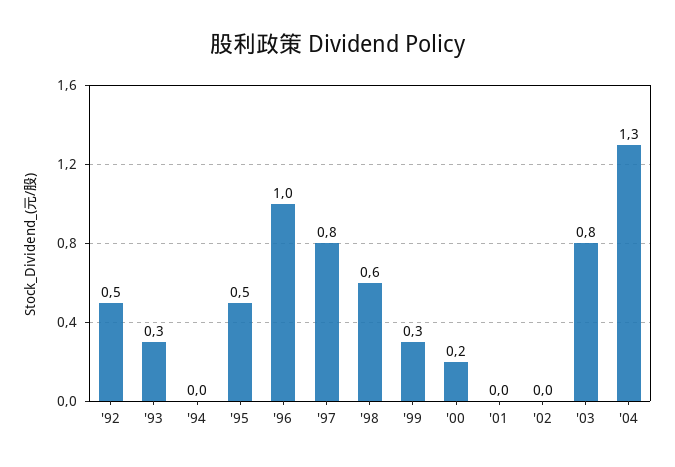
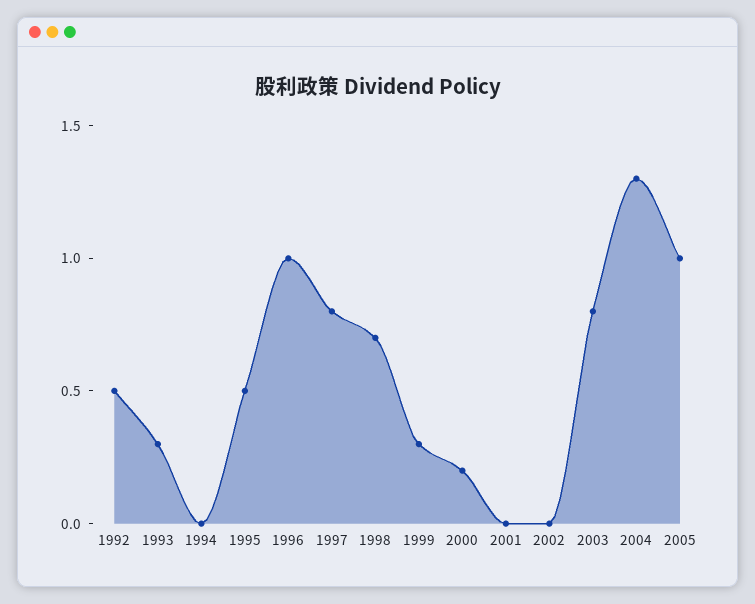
'98: 0.6 -> 0.7
2005: none -> 1

